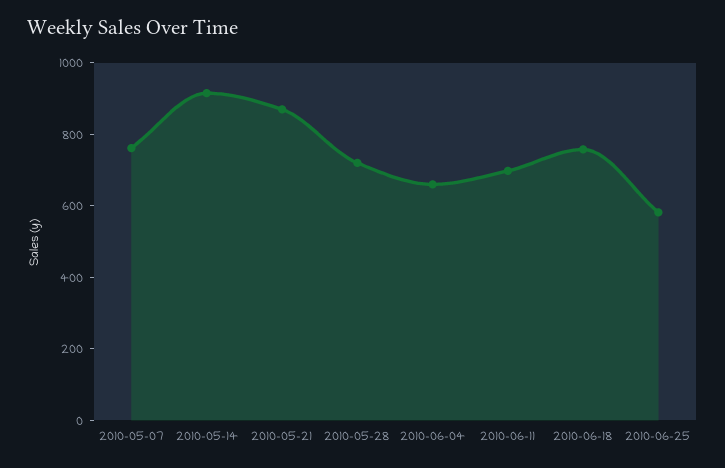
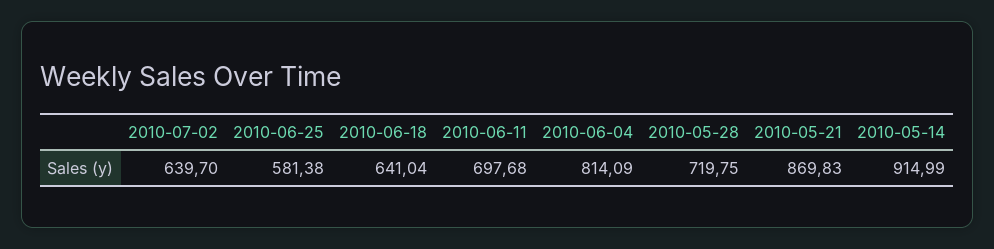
2010-05-07: 750 -> none
2010-06-04: 650 -> 814.09
2010-06-18: 750 -> 641.04
2010-07-02: none -> 639.7

